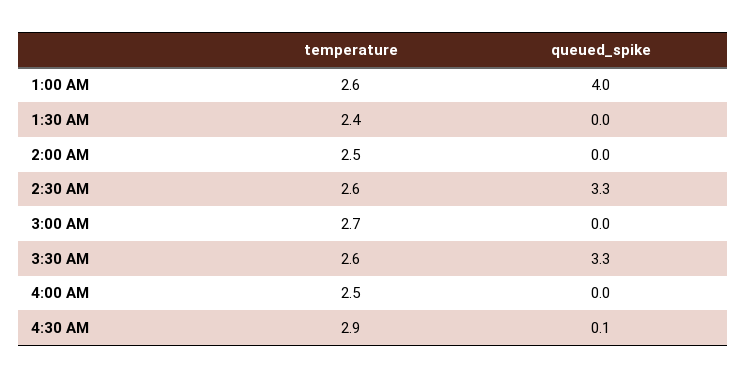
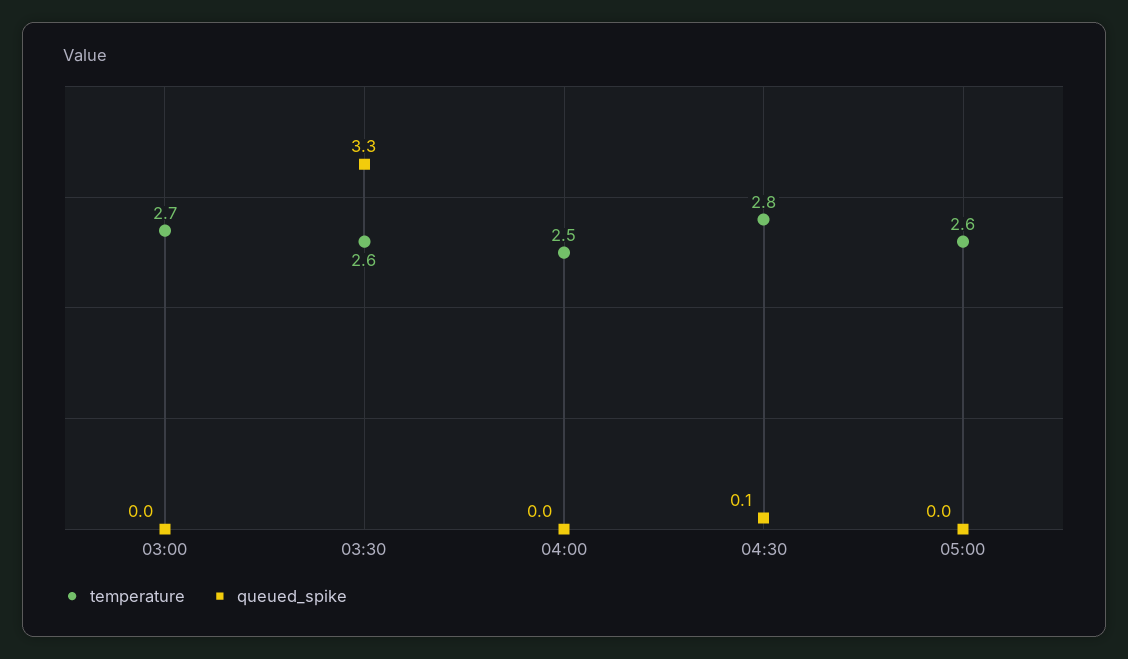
temperature, 1:00 AM: 2.6 -> none
queued_spike, 1:00 AM: 4 -> none
temperature, 1:30 AM: 2.4 -> none
queued_spike, 1:30 AM: 0 -> none
temperature, 2:00 AM: 2.5 -> none
queued_spike, 2:00 AM: 0 -> none
temperature, 2:30 AM: 2.6 -> none
queued_spike, 2:30 AM: 3.3 -> none
temperature, 4:30 AM: 2.9 -> 2.8
temperature, 05:00: none -> 2.6
queued_spike, 05:00: none -> 0

